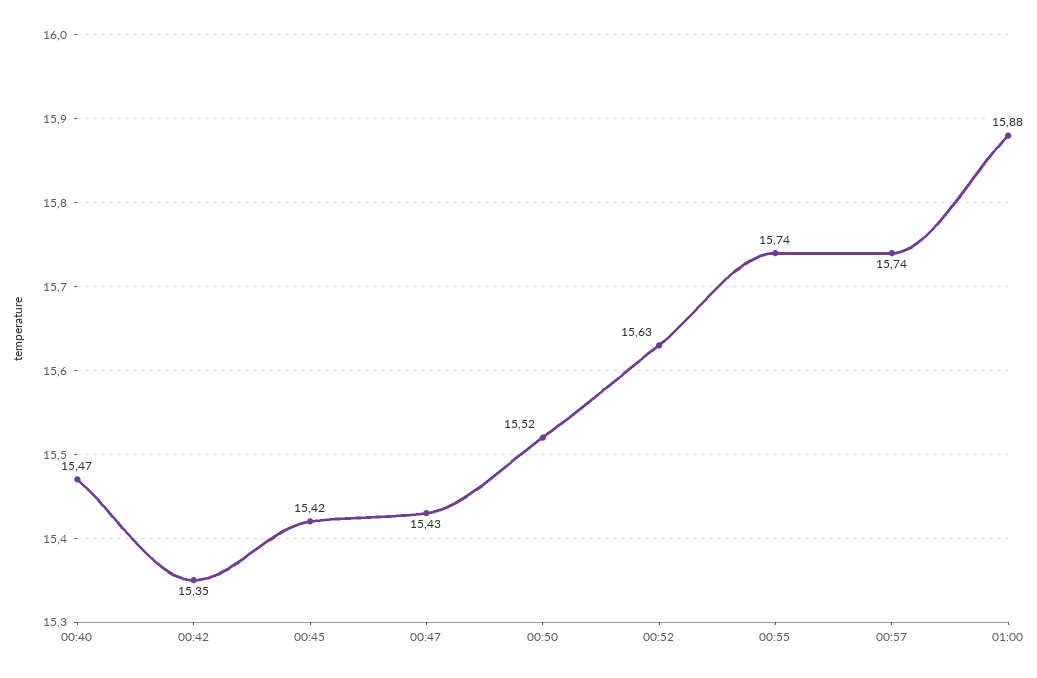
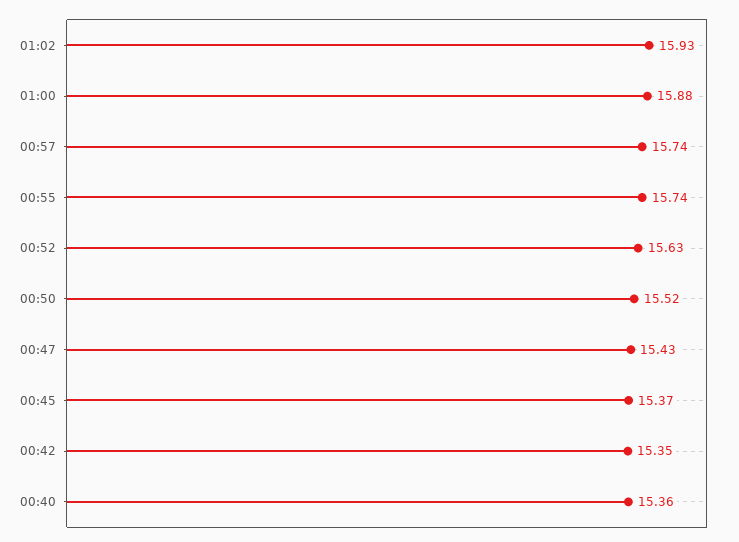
00:40: 15.47 -> 15.36
00:45: 15.42 -> 15.37
01:02: none -> 15.93

